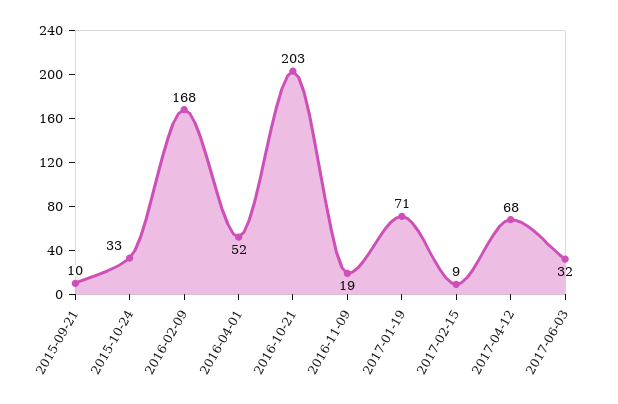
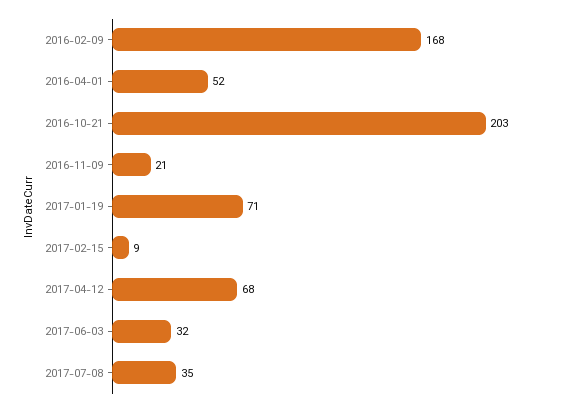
2015-09-21: 10 -> none
2015-10-24: 33 -> none
2016-11-09: 19 -> 21
2017-07-08: none -> 35

